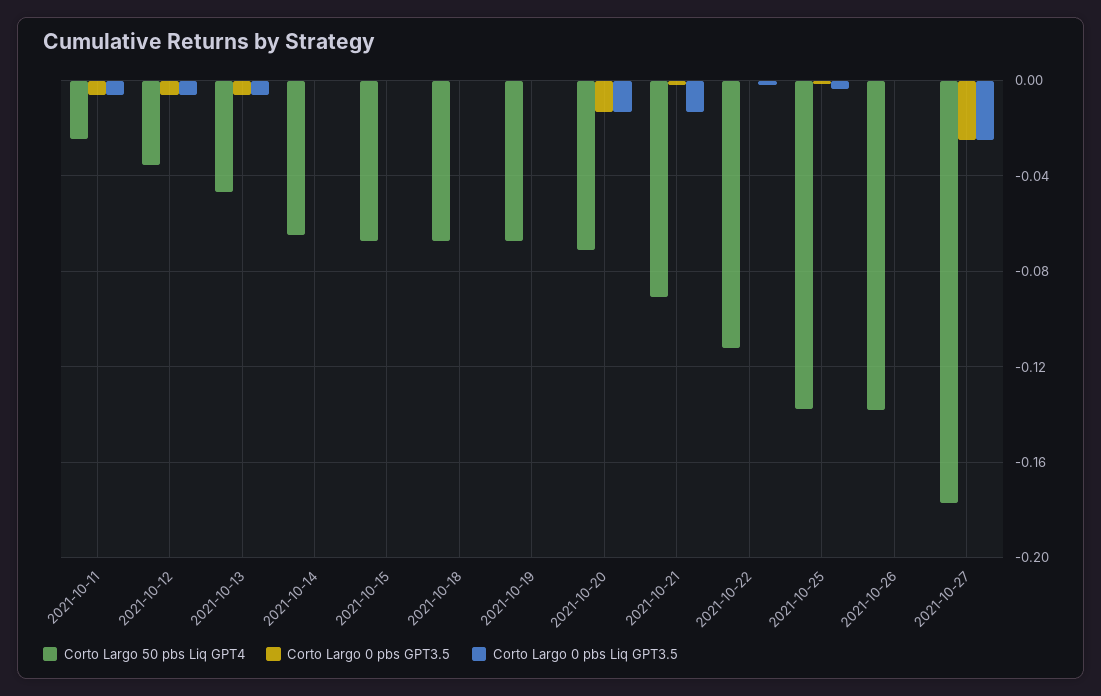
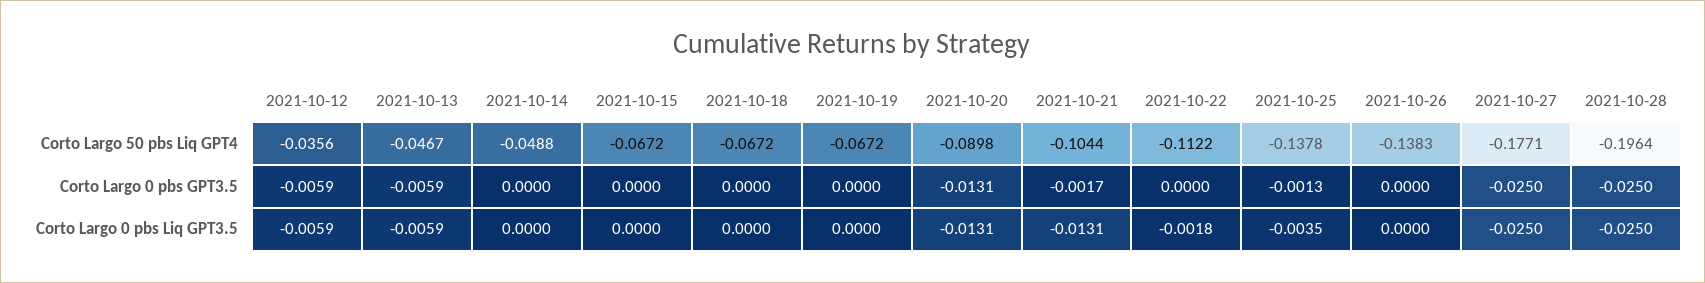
Corto Largo 50 pbs Liq GPT4, 2021-10-11: -0.025 -> none
Corto Largo 0 pbs GPT3.5, 2021-10-11: -0.005 -> none
Corto Largo 0 pbs Liq GPT3.5, 2021-10-11: -0.005 -> none
Corto Largo 50 pbs Liq GPT4, 2021-10-14: -0.065 -> -0.0488
Corto Largo 50 pbs Liq GPT4, 2021-10-20: -0.07 -> -0.0898
Corto Largo 50 pbs Liq GPT4, 2021-10-21: -0.09 -> -0.1044
Corto Largo 50 pbs Liq GPT4, 2021-10-28: none -> -0.1964
Corto Largo 0 pbs GPT3.5, 2021-10-28: none -> -0.025
Corto Largo 0 pbs Liq GPT3.5, 2021-10-28: none -> -0.025

